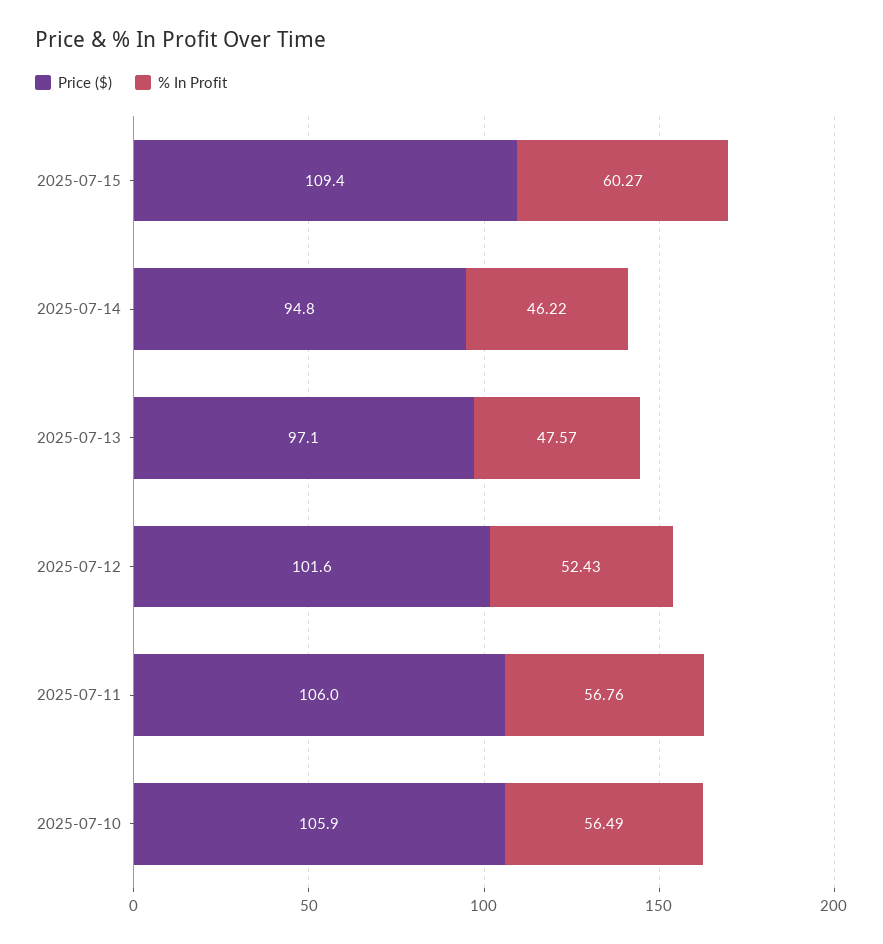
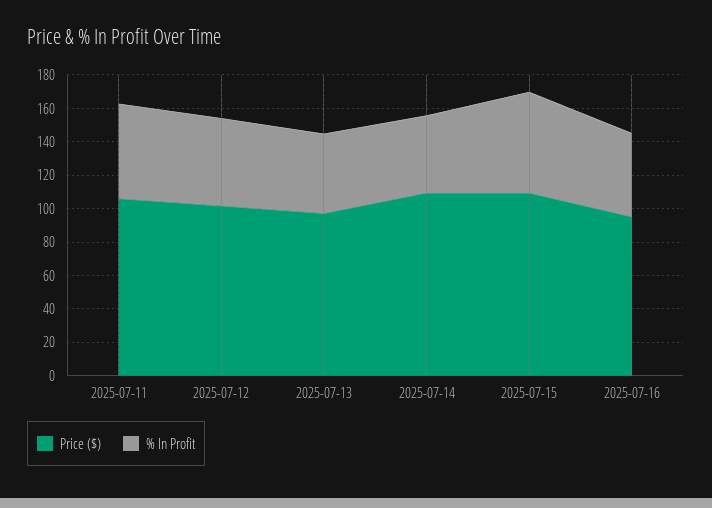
Price ($), 2025-07-14: 94.8 -> 110
Price ($), 2025-07-10: 105.9 -> none
% In Profit, 2025-07-10: 56.49 -> none
Price ($), 2025-07-16: none -> 95
% In Profit, 2025-07-16: none -> 50

